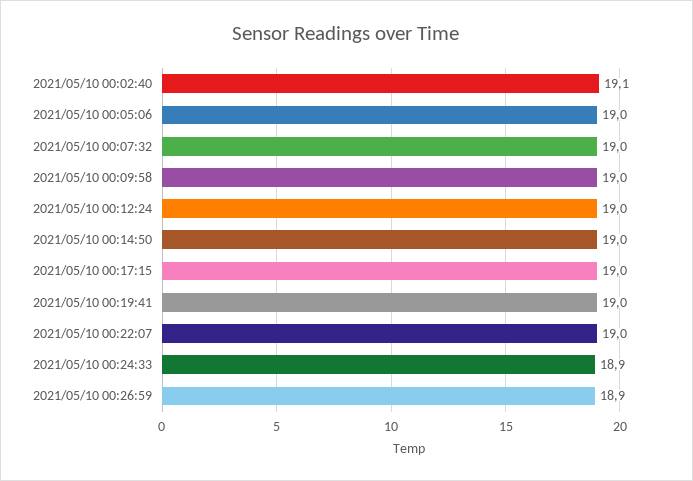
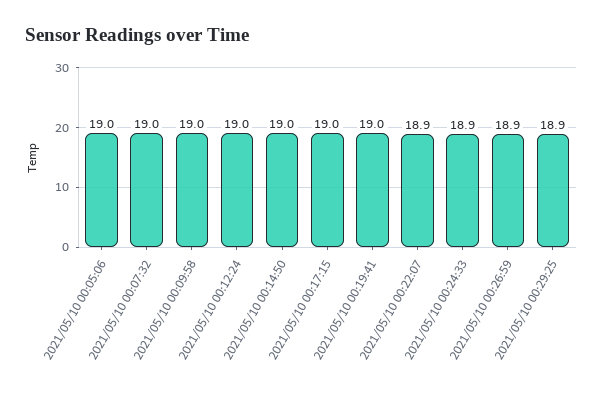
2021/05/10 00:02:40: 19.1 -> none
2021/05/10 00:22:07: 19 -> 18.9
2021/05/10 00:29:25: none -> 18.9

